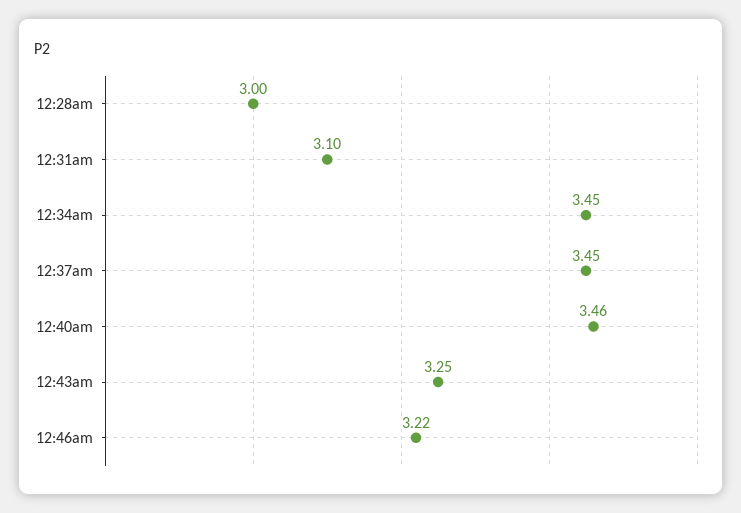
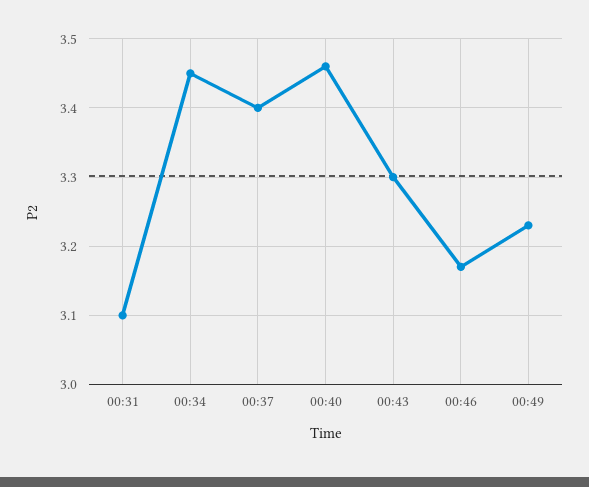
12:28am: 3 -> none
12:37am: 3.45 -> 3.4
12:43am: 3.25 -> 3.3
12:46am: 3.22 -> 3.17
00:49: none -> 3.23

